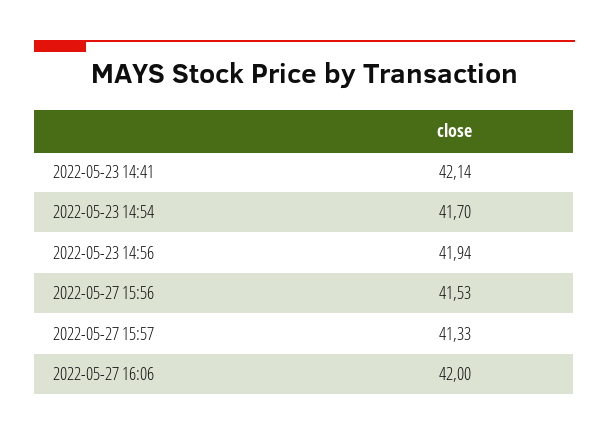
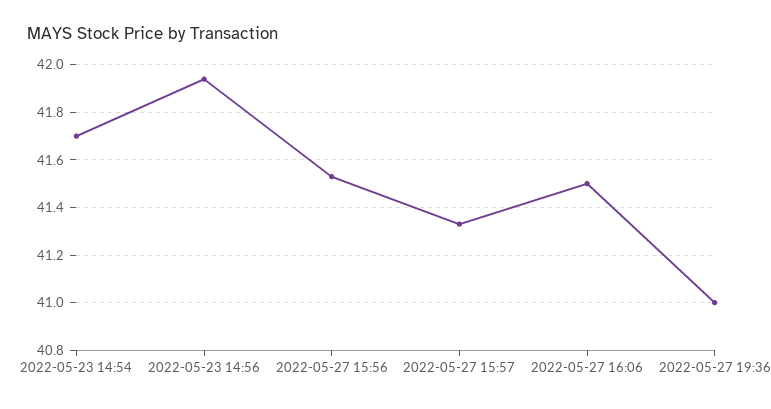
2022-05-23 14:41: 42.14 -> none
2022-05-27 16:06: 42 -> 41.5
2022-05-27 19:36: none -> 41

